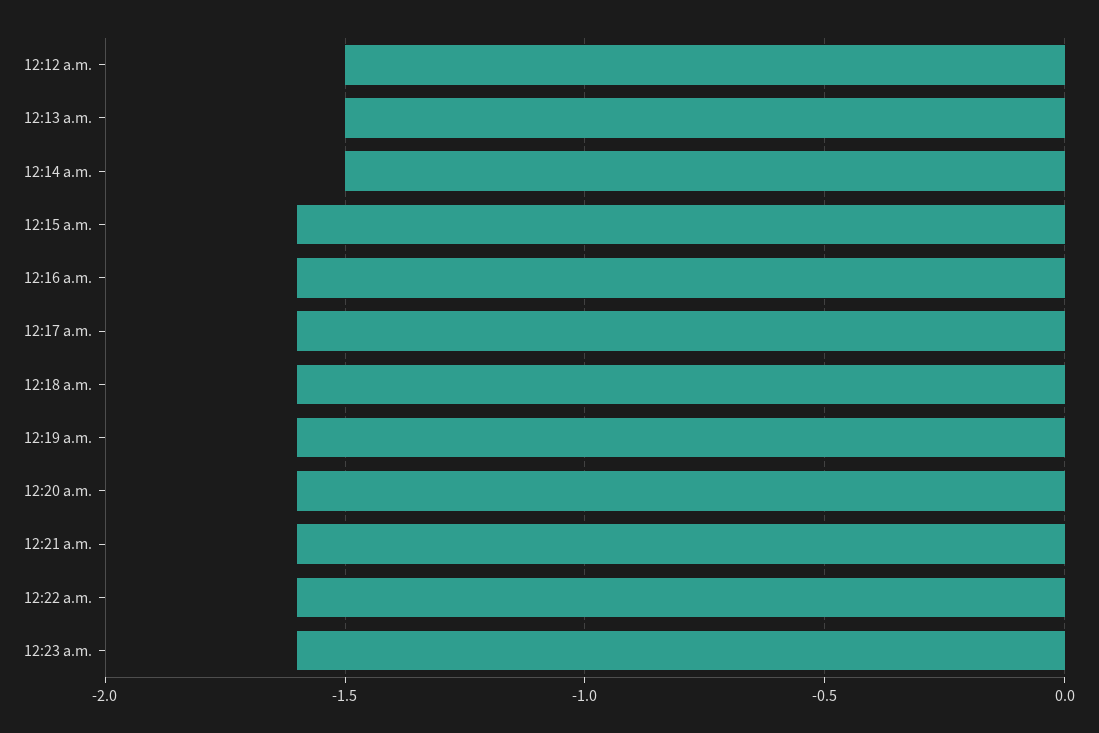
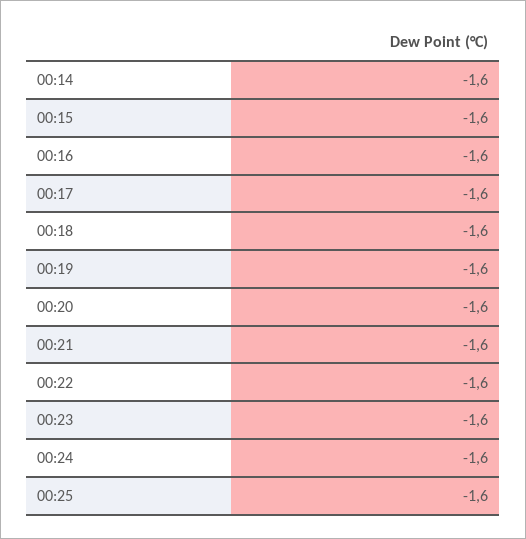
12:12 a.m.: -1.5 -> none
12:13 a.m.: -1.5 -> none
12:14 a.m.: -1.5 -> -1.6
00:24: none -> -1.6
00:25: none -> -1.6

